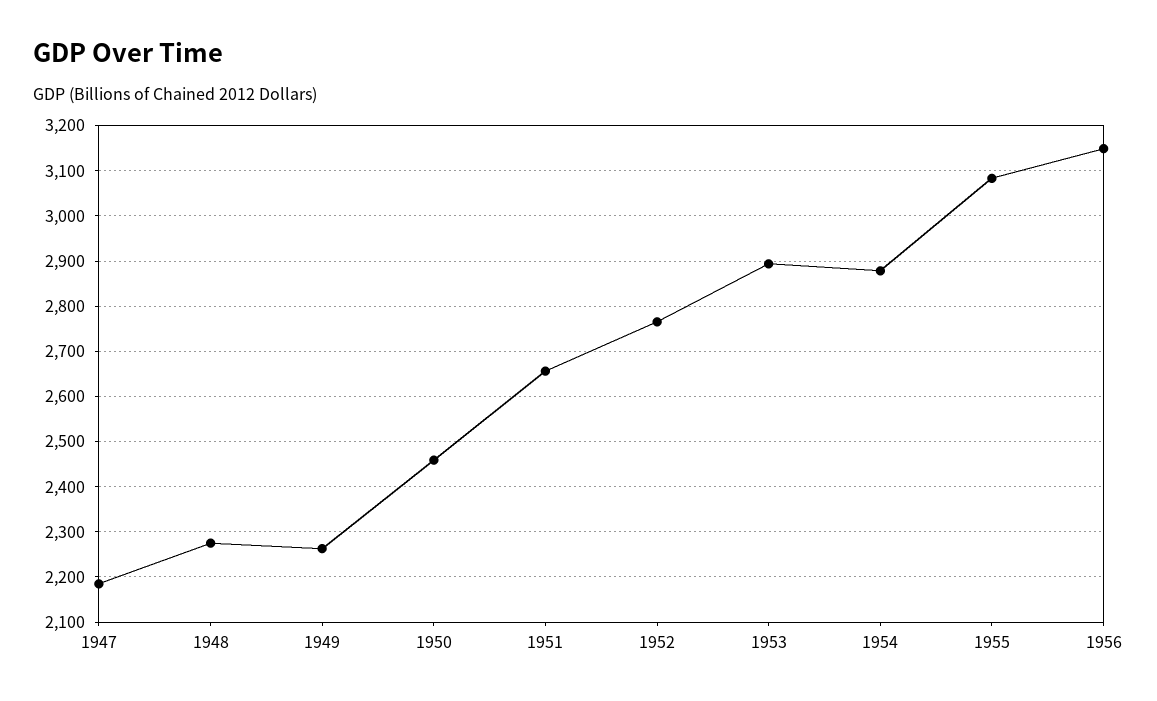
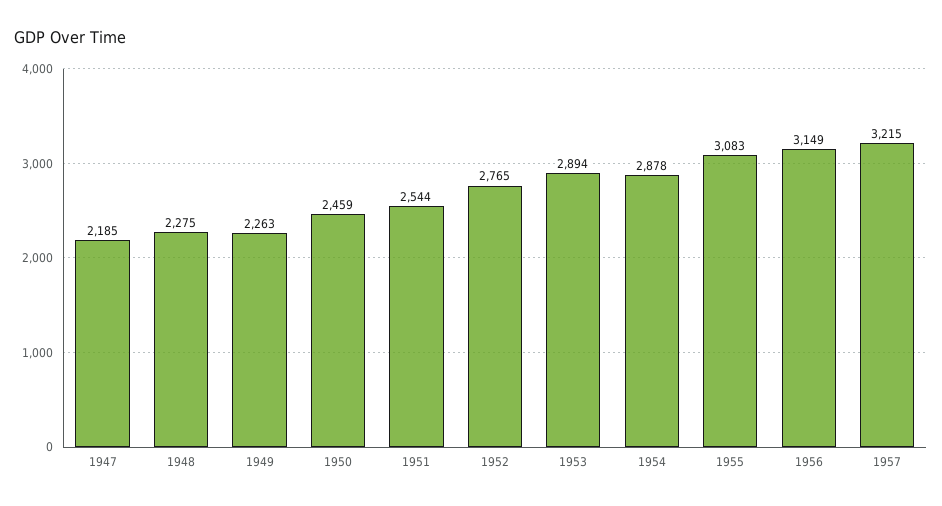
1951: 2660 -> 2544
1957: none -> 3215

